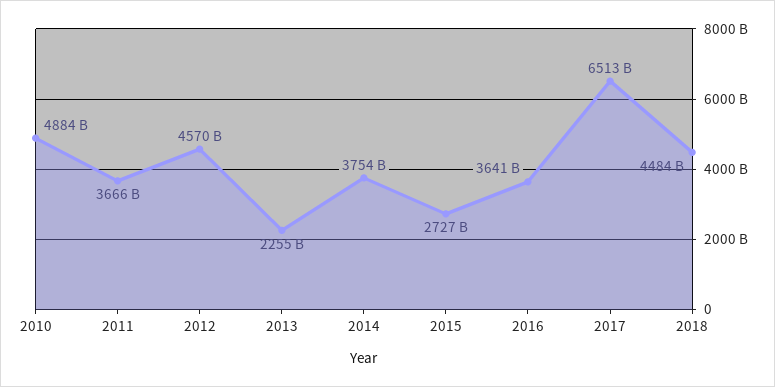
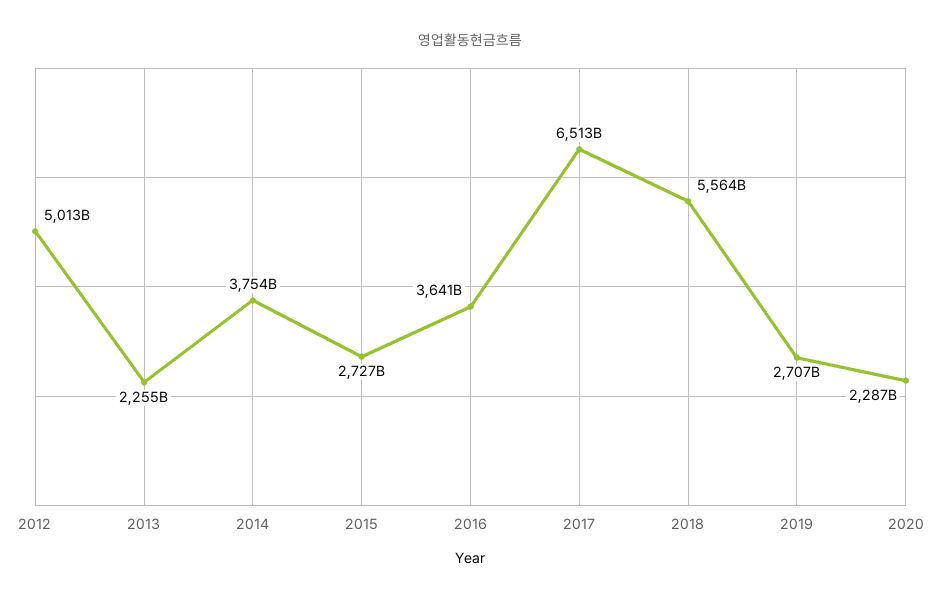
2010: 4884000000000 -> none
2011: 3666000000000 -> none
2012: 4570000000000 -> 5013000000000
2018: 4484000000000 -> 5564000000000
2019: none -> 2707000000000
2020: none -> 2287000000000

